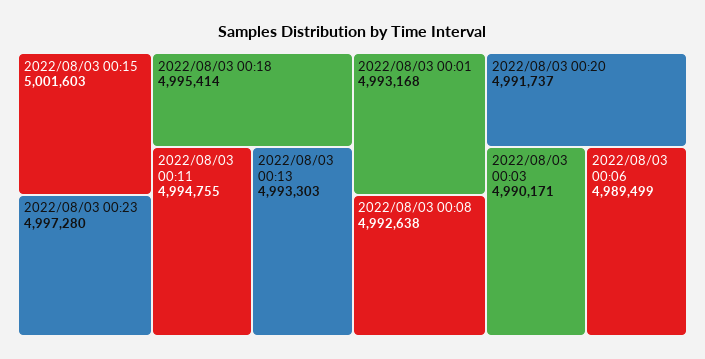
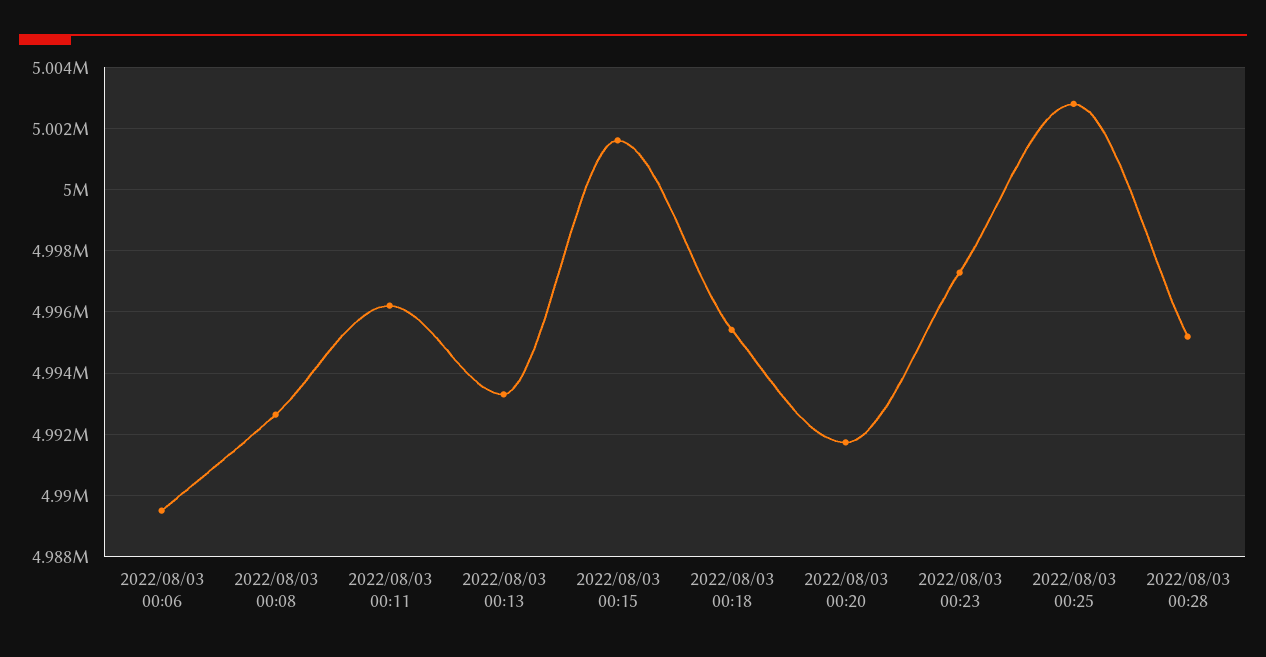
2022/08/03 00:11: 4994755 -> 4996200
2022/08/03 00:01: 4993168 -> none
2022/08/03 00:03: 4990171 -> none
2022/08/03 00:25: none -> 5002800
2022/08/03 00:28: none -> 4995200

